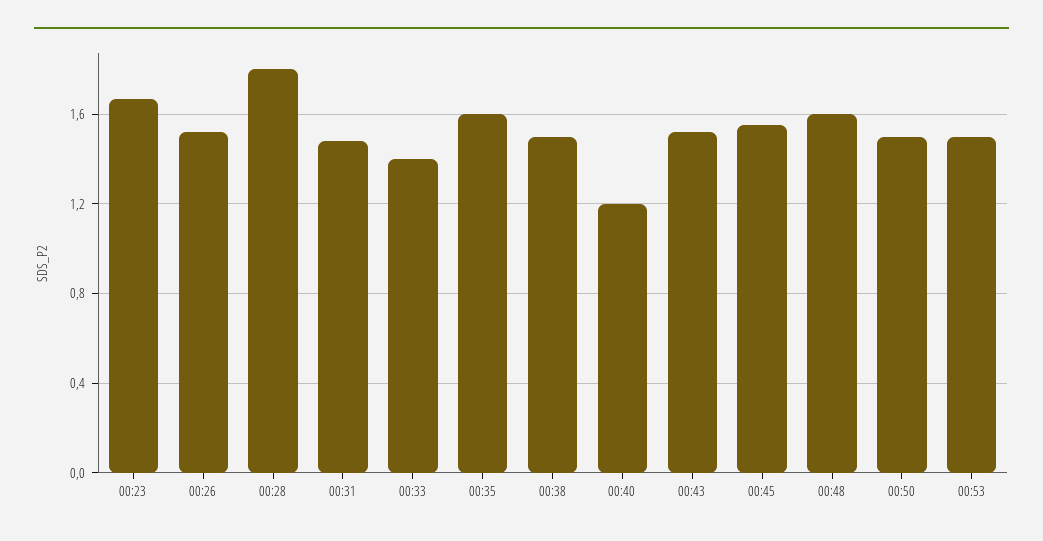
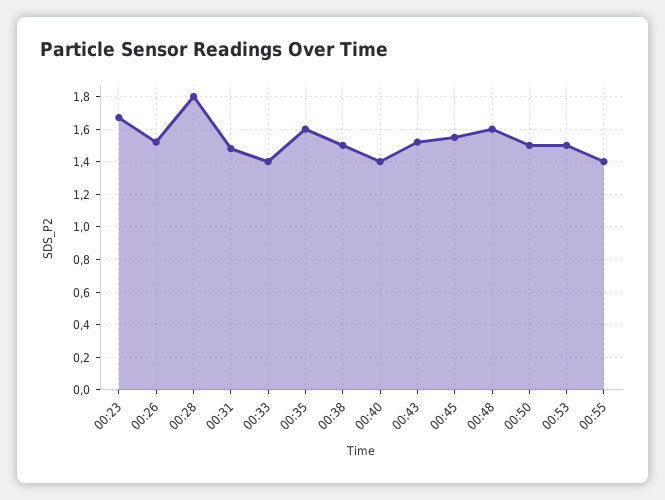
00:40: 1.2 -> 1.4
00:55: none -> 1.4

